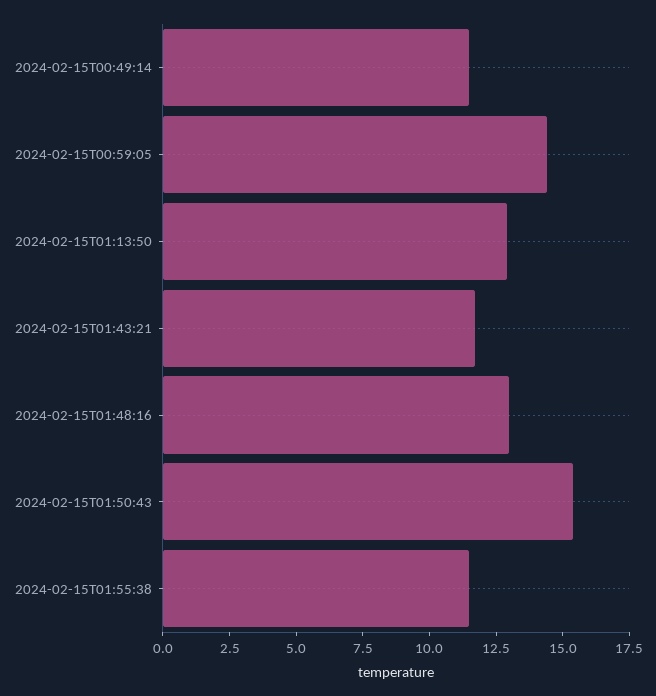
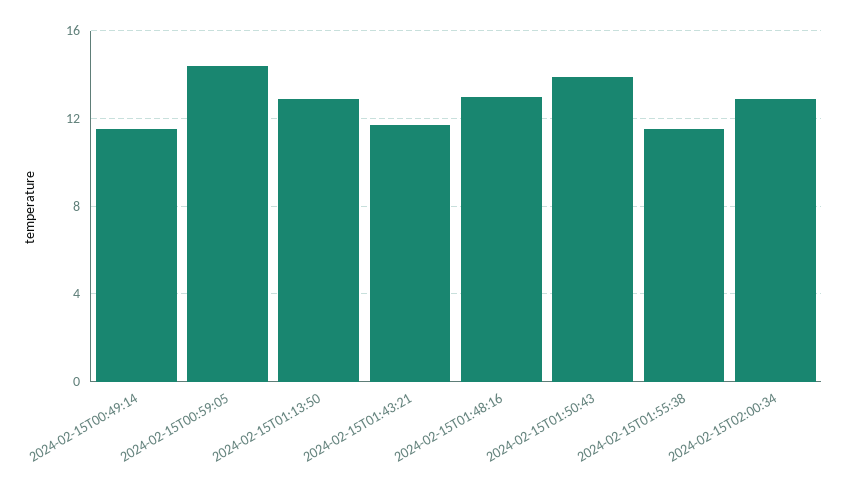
2024-02-15T01:50:43: 15.5 -> 14
2024-02-15T02:00:34: none -> 13

